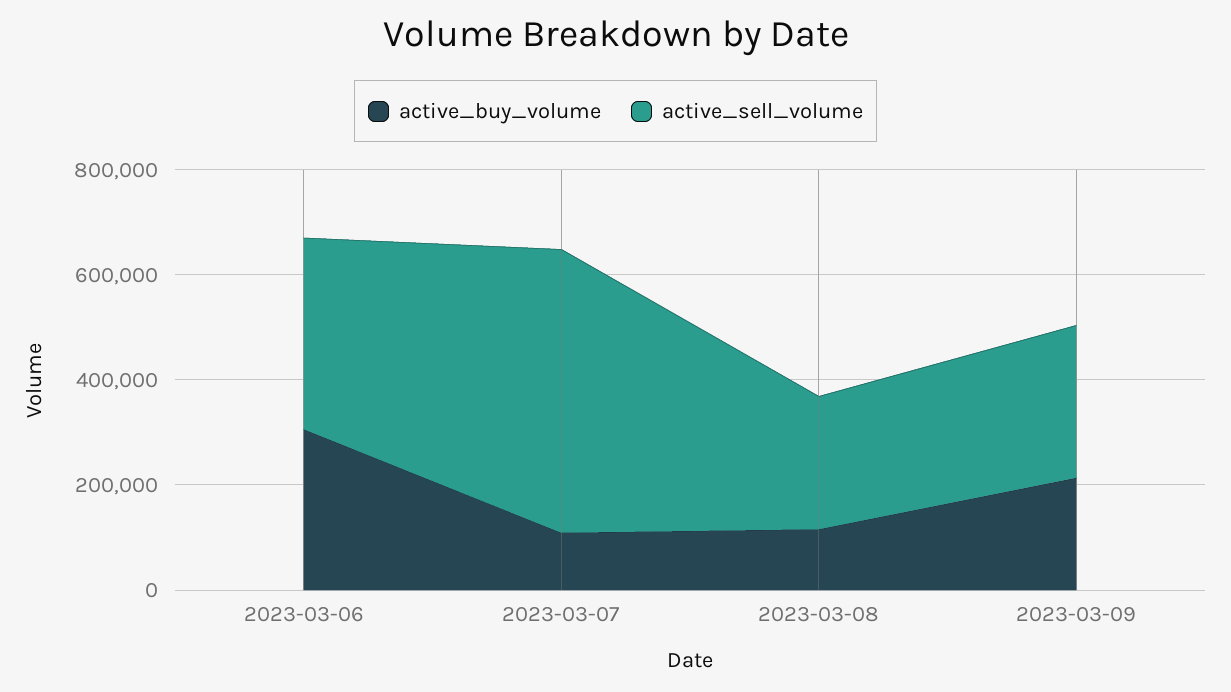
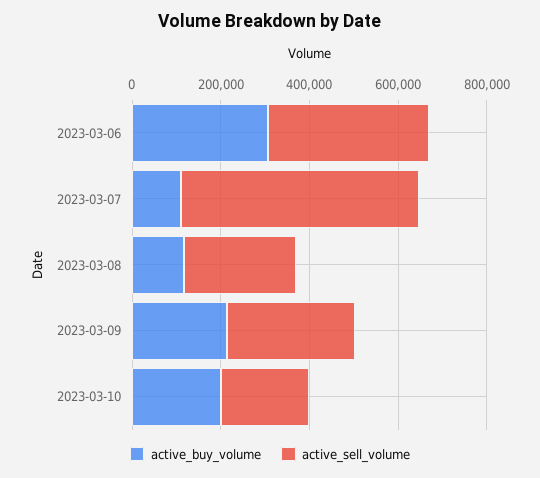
active_buy_volume, 2023-03-10: none -> 200000
active_sell_volume, 2023-03-10: none -> 200000

